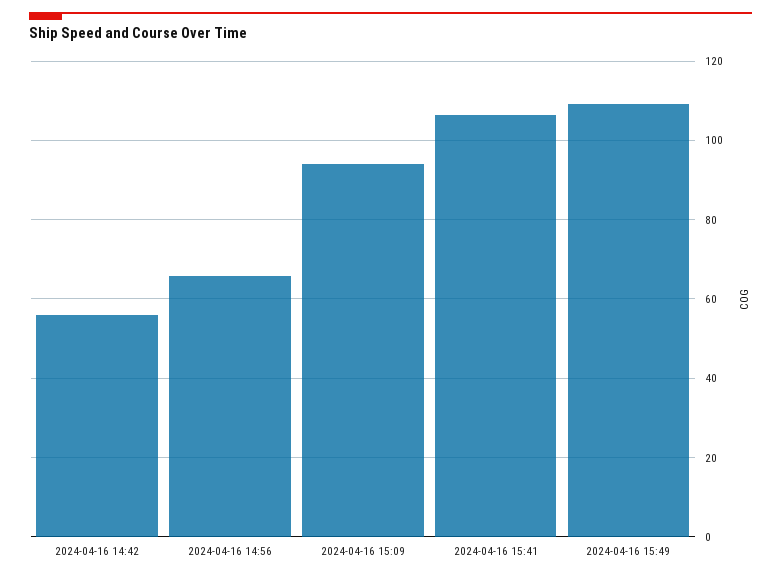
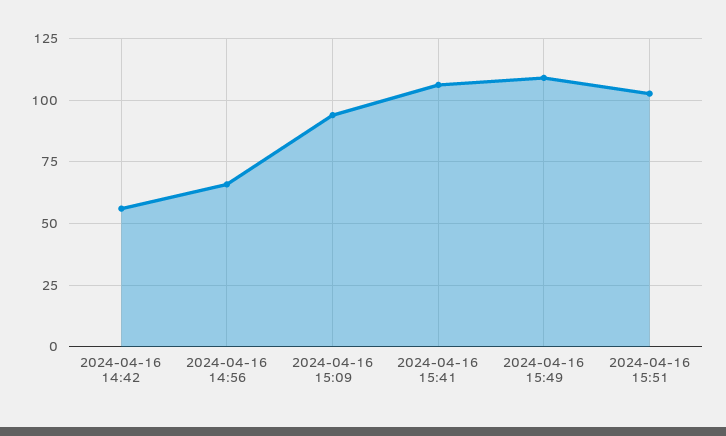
2024-04-16 15:51: none -> 102.5

